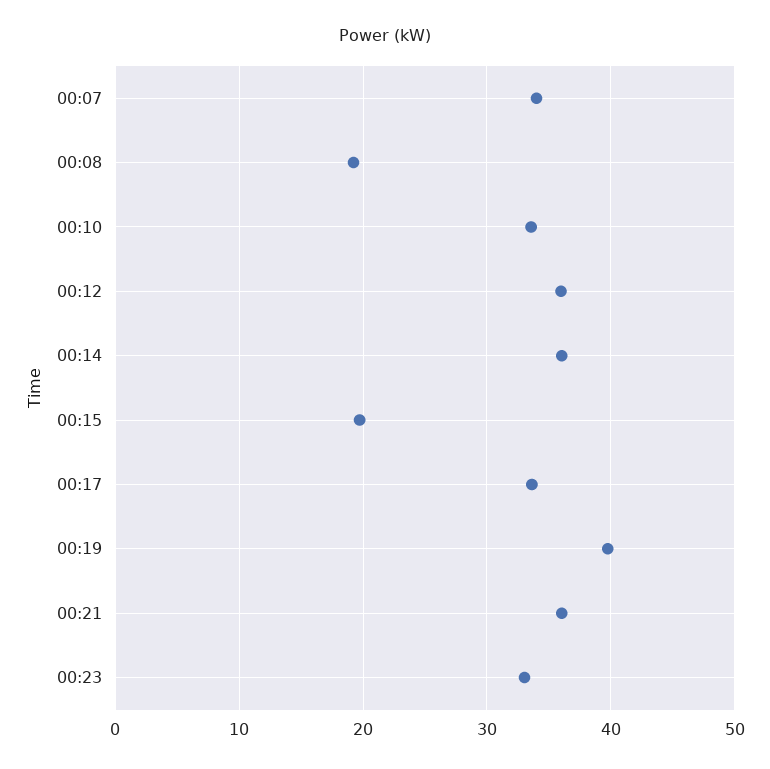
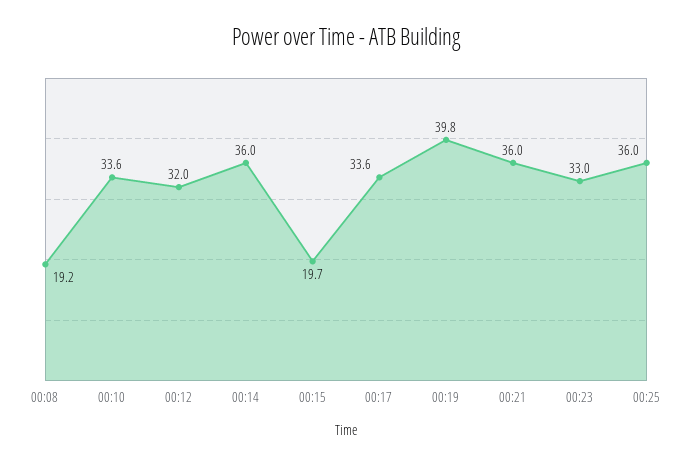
00:07: 34 -> none
00:12: 36 -> 32
00:25: none -> 36

